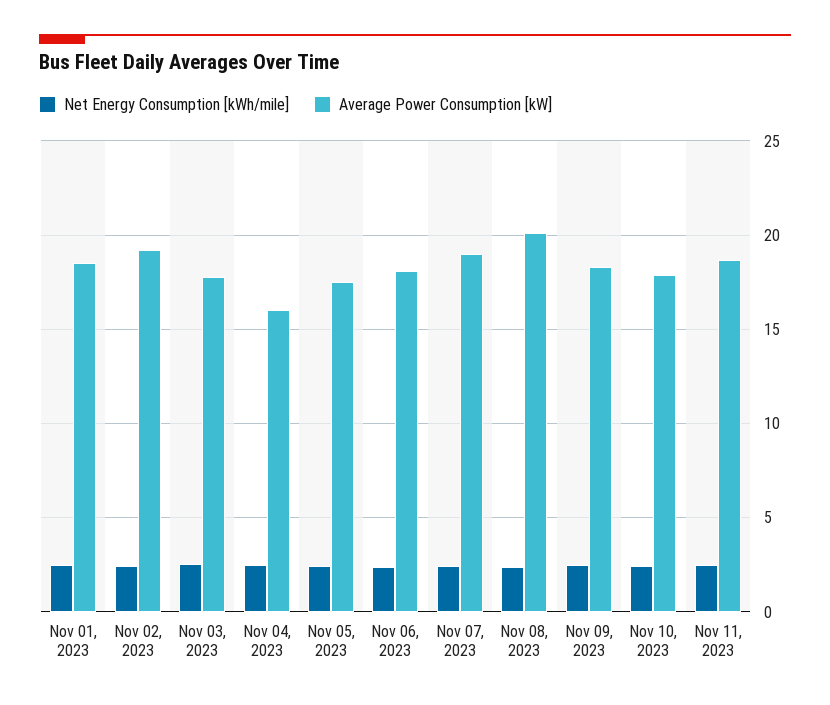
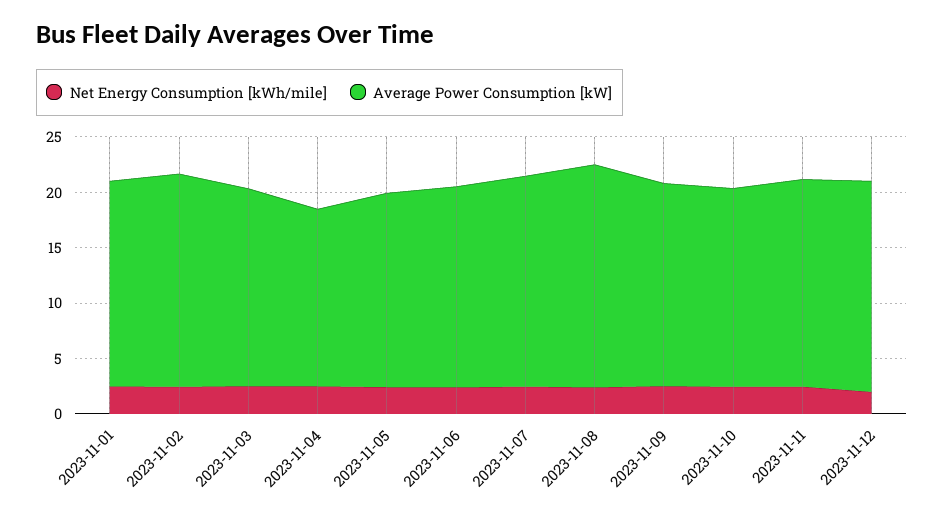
Net Energy Consumption [kWh/mile], 2023-11-12: none -> 2
Average Power Consumption [kW], 2023-11-12: none -> 19

